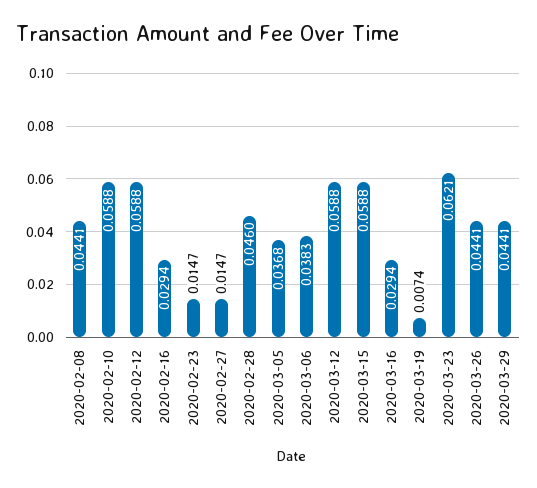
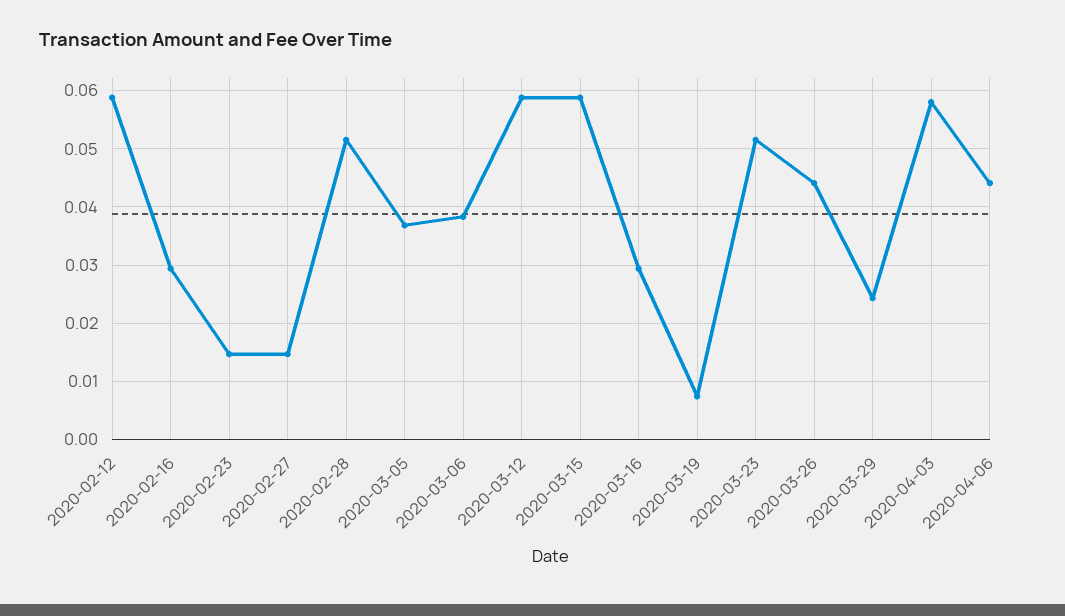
2020-02-08: 0.0441 -> none
2020-02-10: 0.0588 -> none
2020-02-28: 0.046 -> 0.052
2020-03-23: 0.0621 -> 0.052
2020-03-29: 0.0441 -> 0.024
2020-04-03: none -> 0.058
2020-04-06: none -> 0.044

